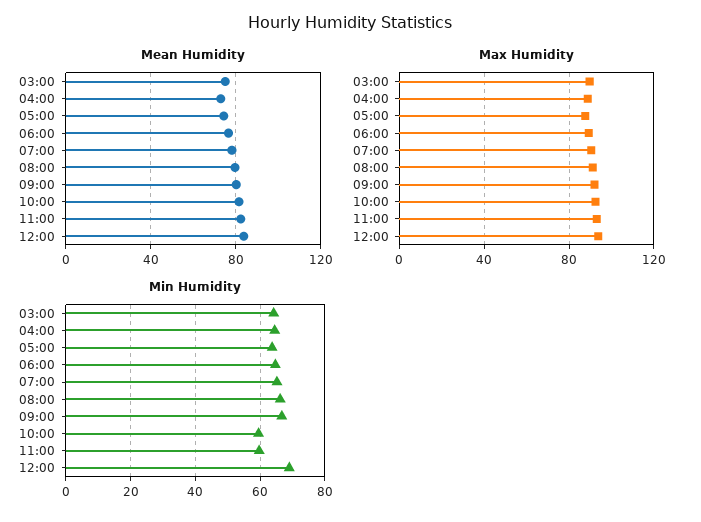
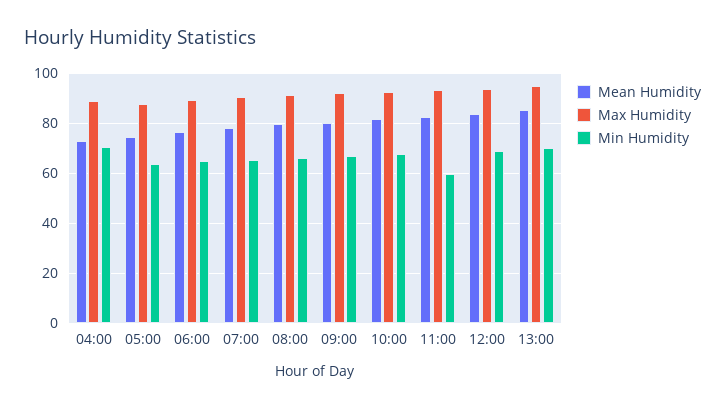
Mean Humidity, 03:00: 75 -> none
Max Humidity, 03:00: 90 -> none
Min Humidity, 03:00: 64 -> none
Min Humidity, 04:00: 64 -> 70
Min Humidity, 10:00: 60 -> 67.5
Mean Humidity, 13:00: none -> 85
Max Humidity, 13:00: none -> 95
Min Humidity, 13:00: none -> 70

